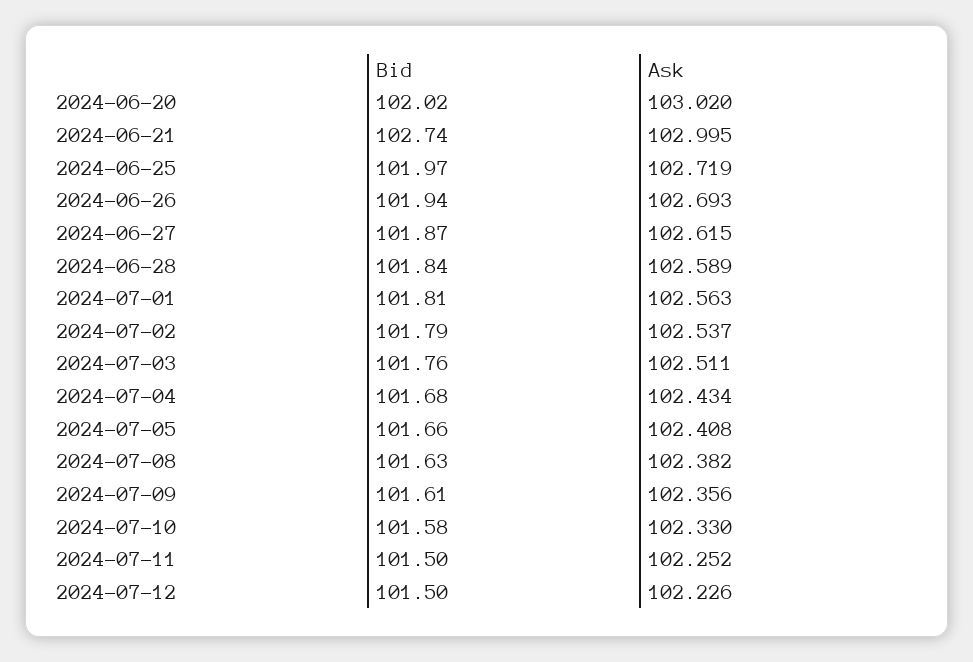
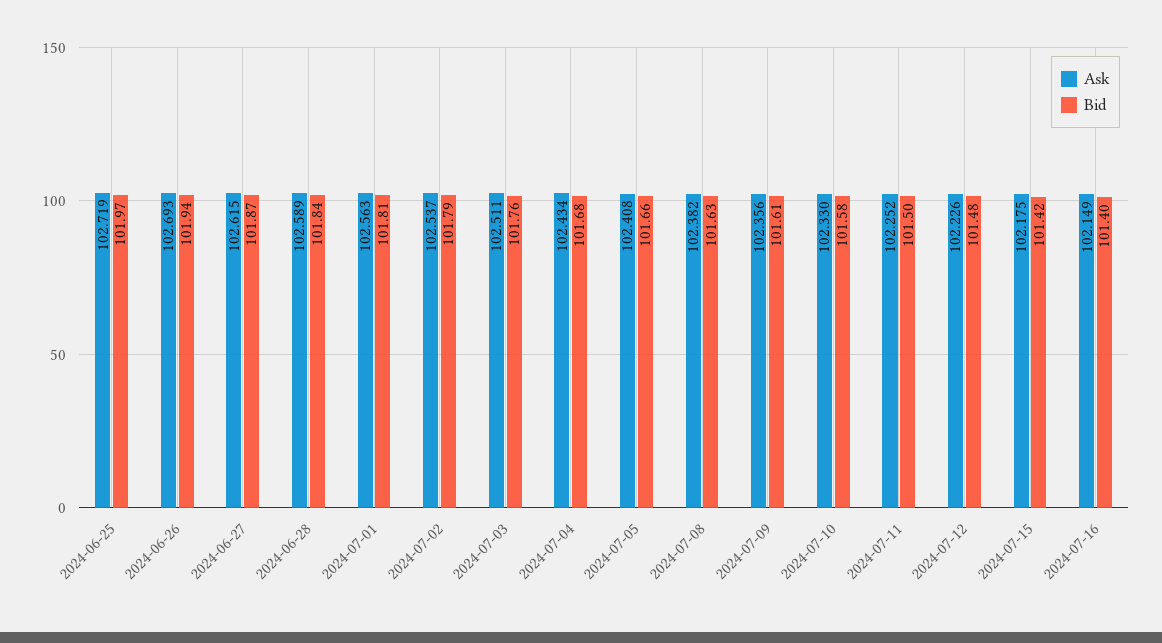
Bid, 2024-06-20: 102.02 -> none
Ask, 2024-06-20: 103.02 -> none
Bid, 2024-06-21: 102.74 -> none
Ask, 2024-06-21: 102.995 -> none
Bid, 2024-07-12: 101.5 -> 101.48
Ask, 2024-07-15: none -> 102.175
Bid, 2024-07-15: none -> 101.42
Ask, 2024-07-16: none -> 102.149
Bid, 2024-07-16: none -> 101.4

